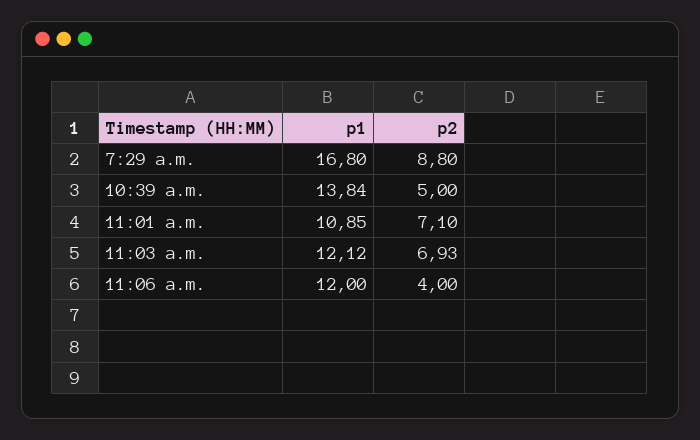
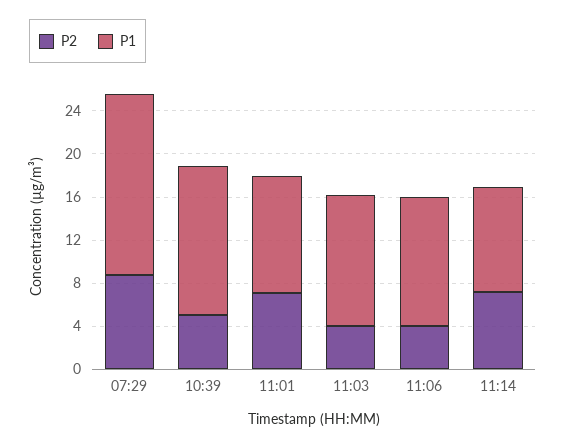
p2, 11:03 a.m.: 6.93 -> 4
p2, 11:14: none -> 7
p1, 11:14: none -> 10

